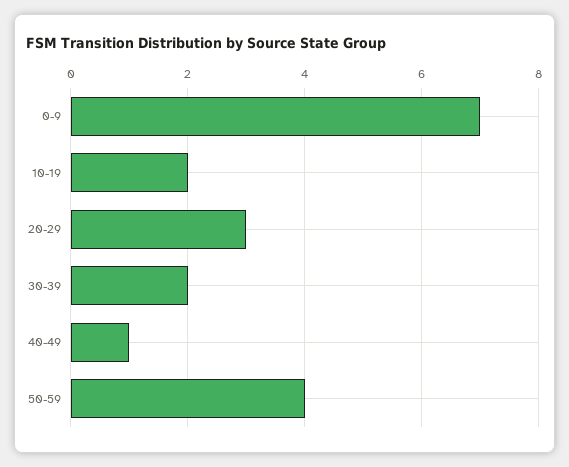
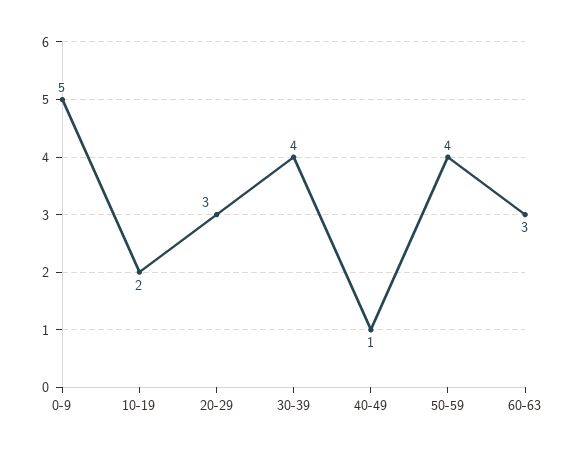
0-9: 7 -> 5
30-39: 2 -> 4
60-63: none -> 3

